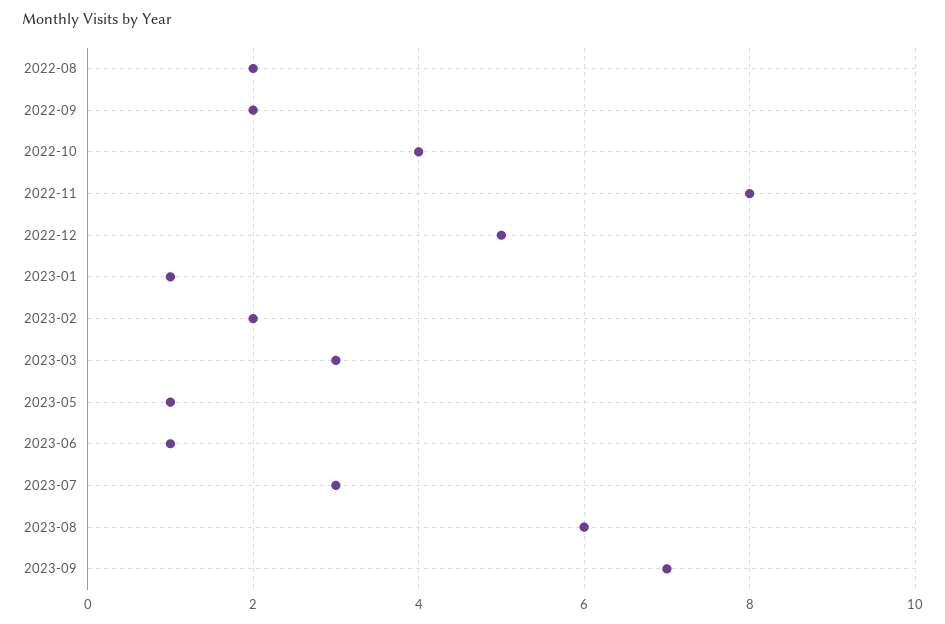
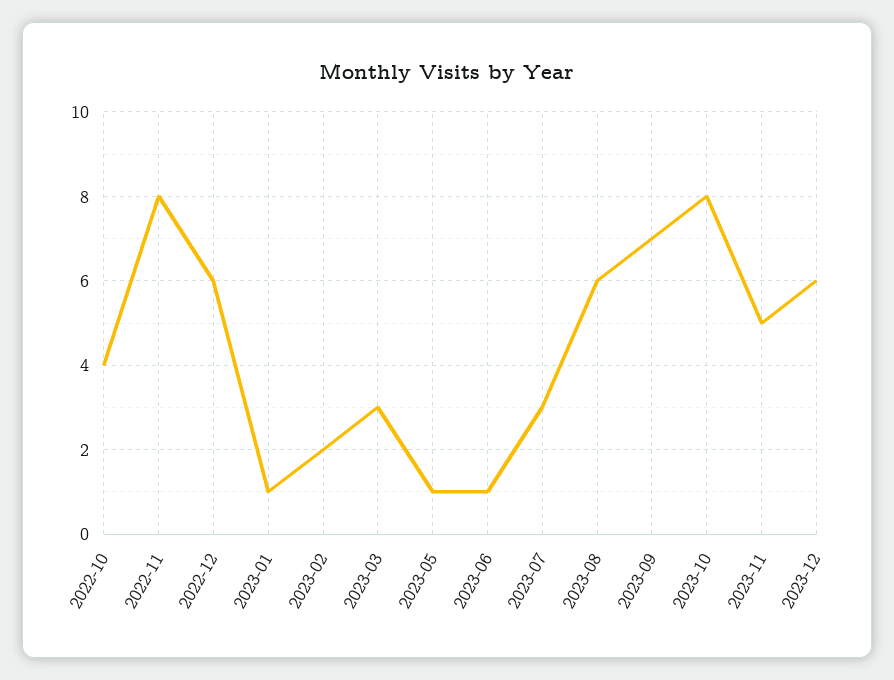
2022-08: 2 -> none
2022-09: 2 -> none
2022-12: 5 -> 6
2023-10: none -> 8
2023-11: none -> 5
2023-12: none -> 6

